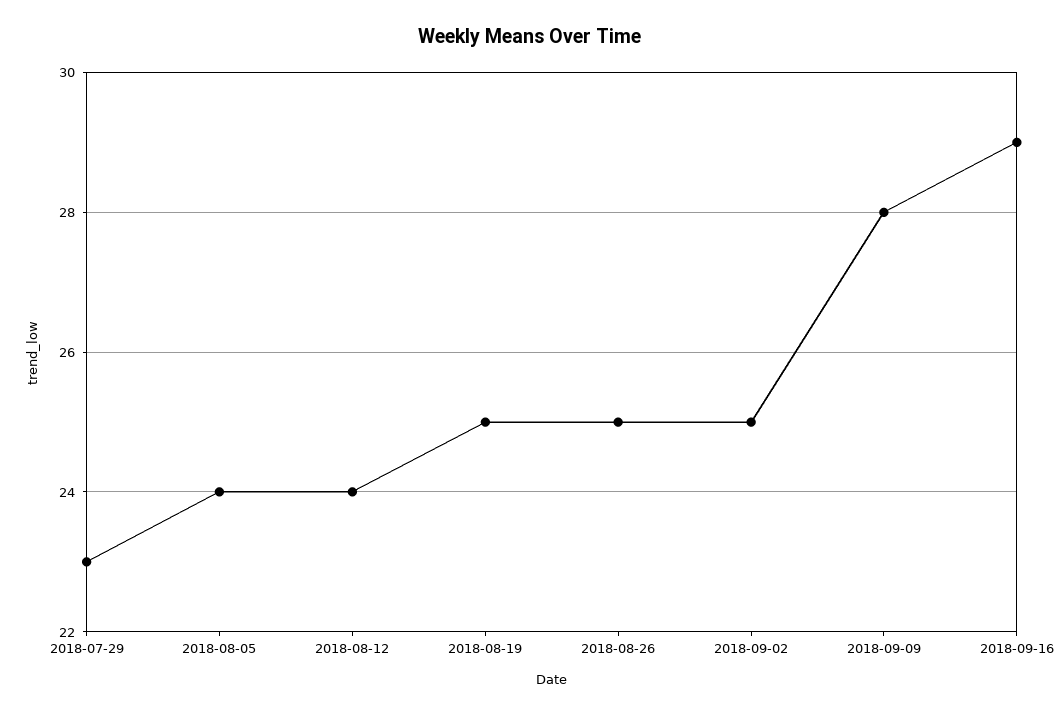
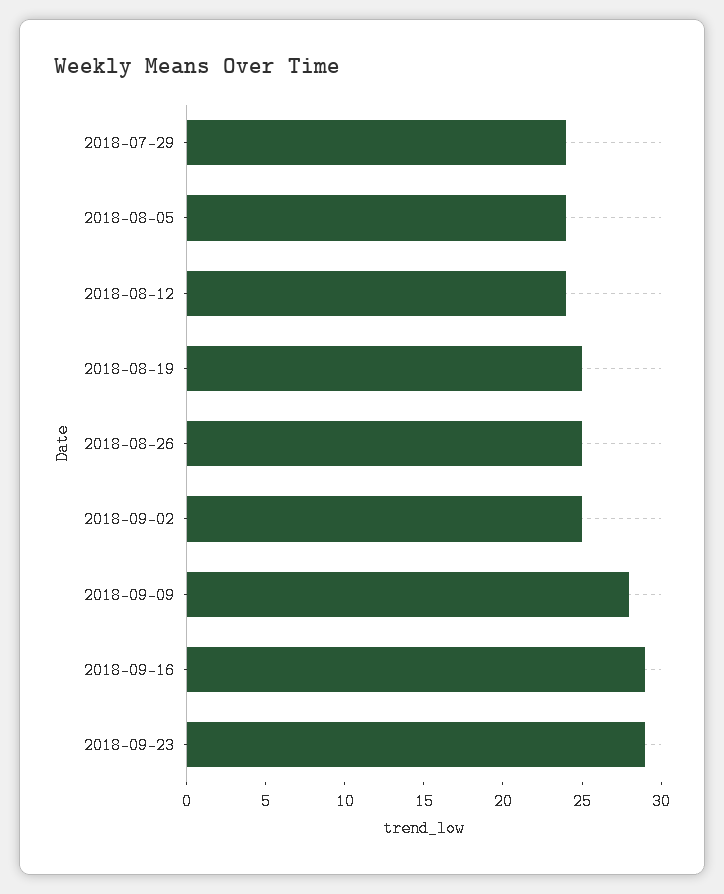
2018-07-29: 23 -> 24
2018-09-23: none -> 29

